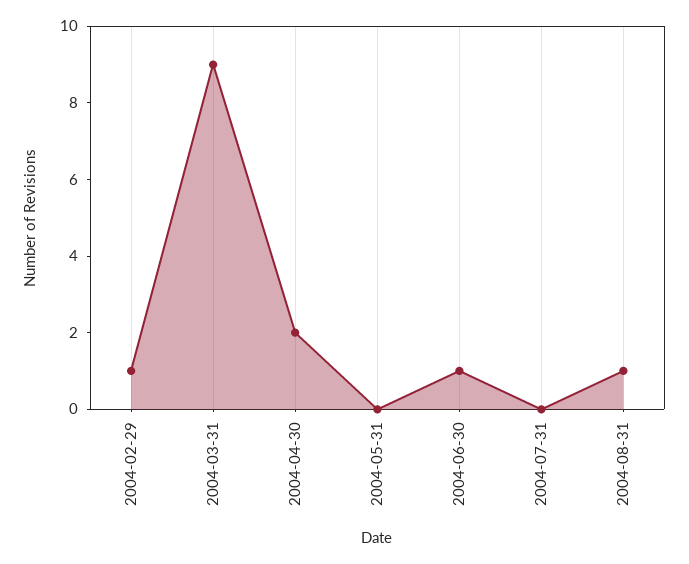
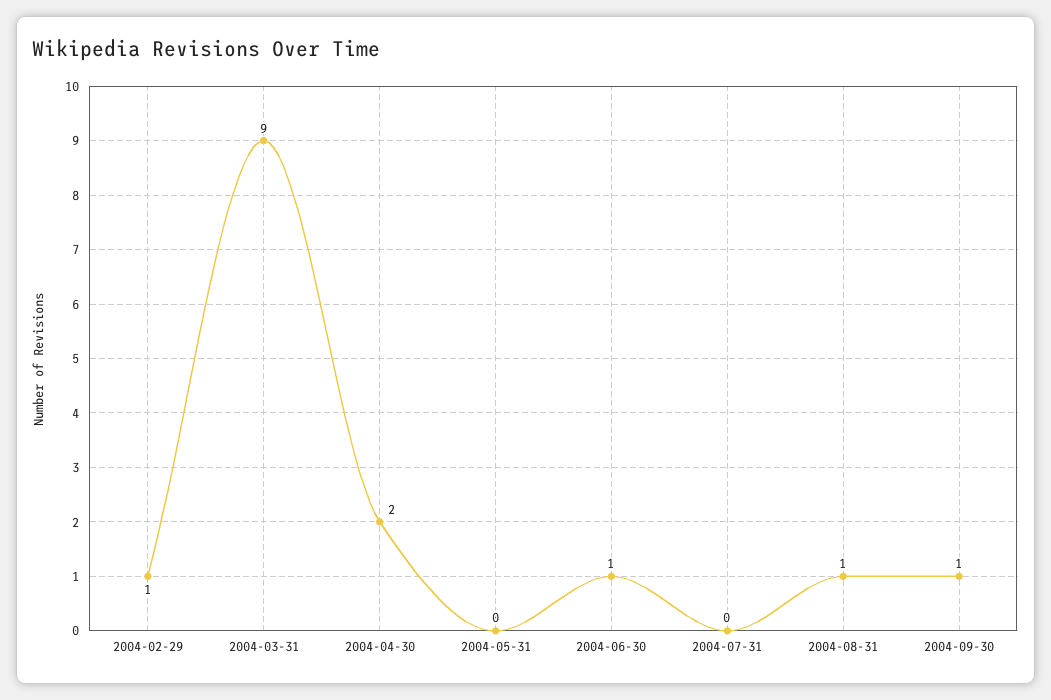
2004-09-30: none -> 1

